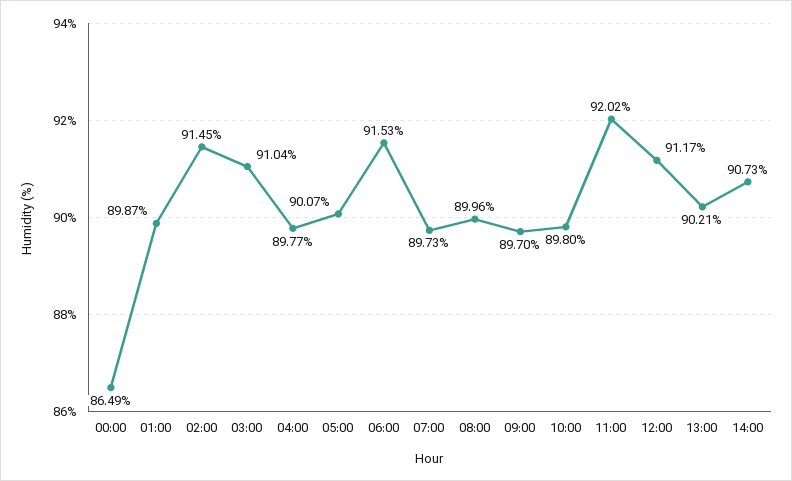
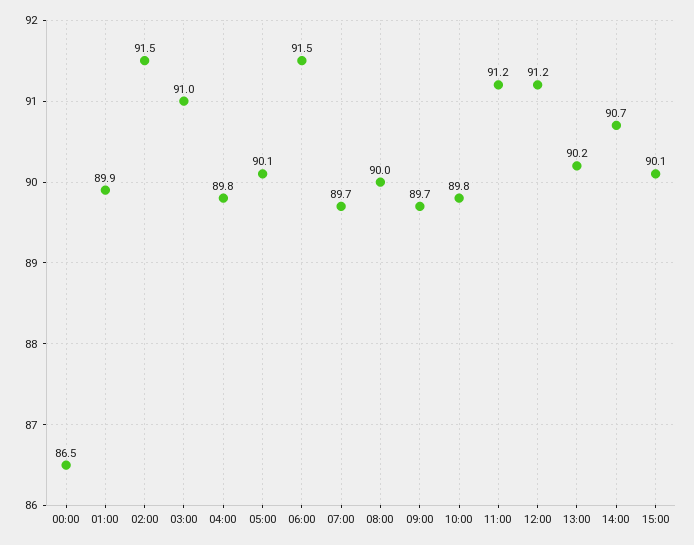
11:00: 92.02 -> 91.2
15:00: none -> 90.1

